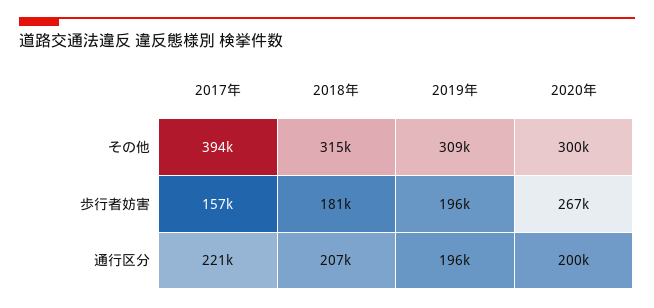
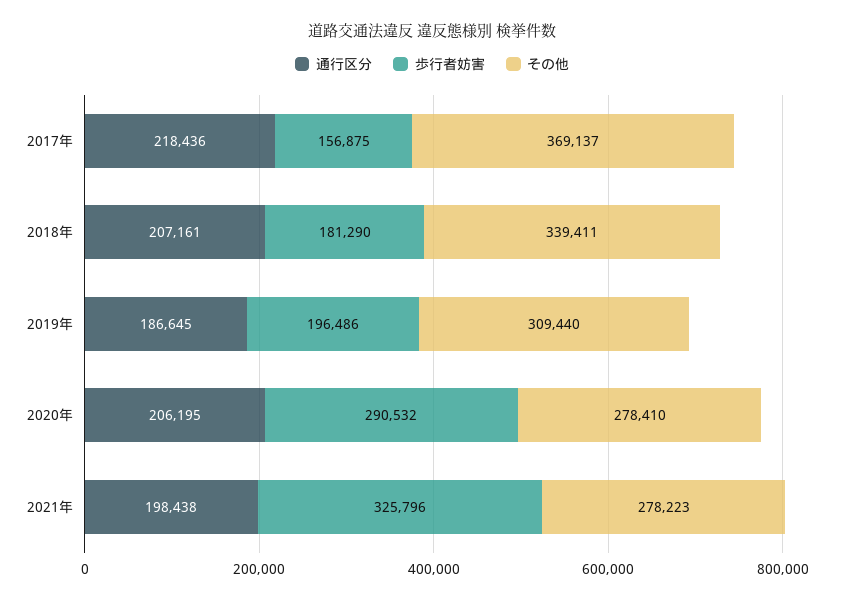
その他, 2017年: 394000 -> 369137
その他, 2018年: 315000 -> 339411
その他, 2020年: 300000 -> 278410
歩行者妨害, 2020年: 267000 -> 290532
通行区分, 2017年: 221000 -> 218436
通行区分, 2019年: 196000 -> 186645
通行区分, 2020年: 200000 -> 206195
通行区分, 2021年: none -> 198438
歩行者妨害, 2021年: none -> 325796
その他, 2021年: none -> 278223

